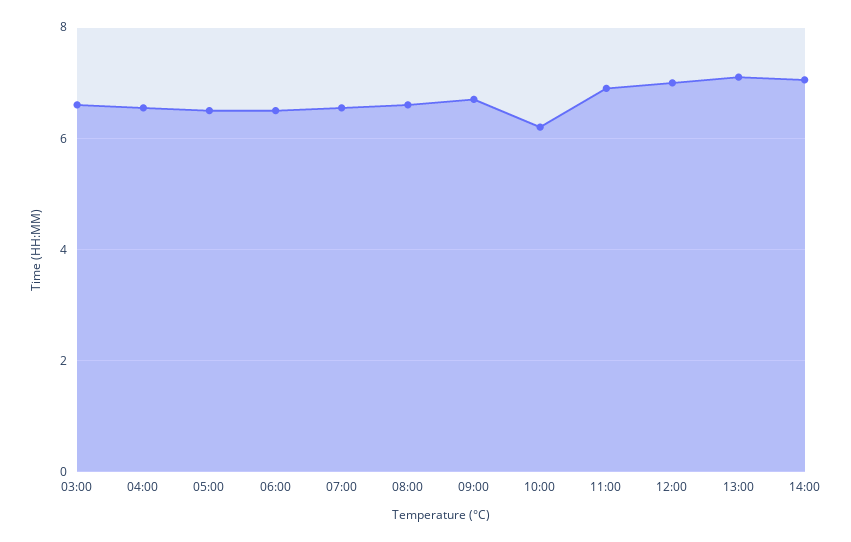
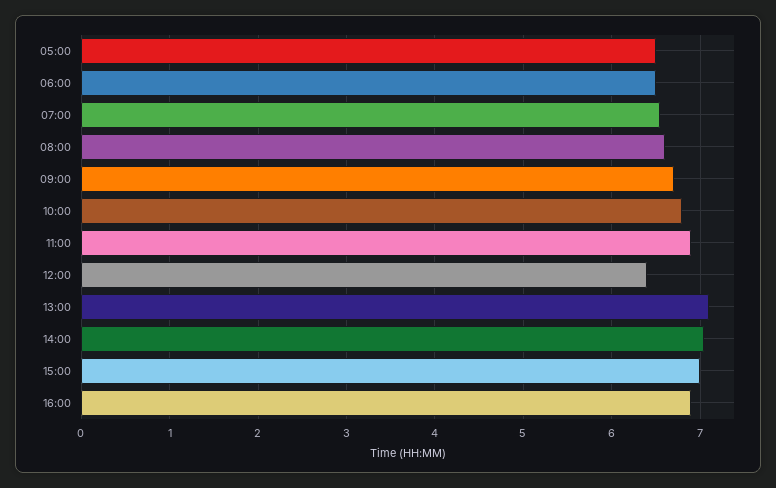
03:00: 6.6 -> none
04:00: 6.6 -> none
10:00: 6.2 -> 6.8
12:00: 7 -> 6.4
15:00: none -> 7
16:00: none -> 6.9

